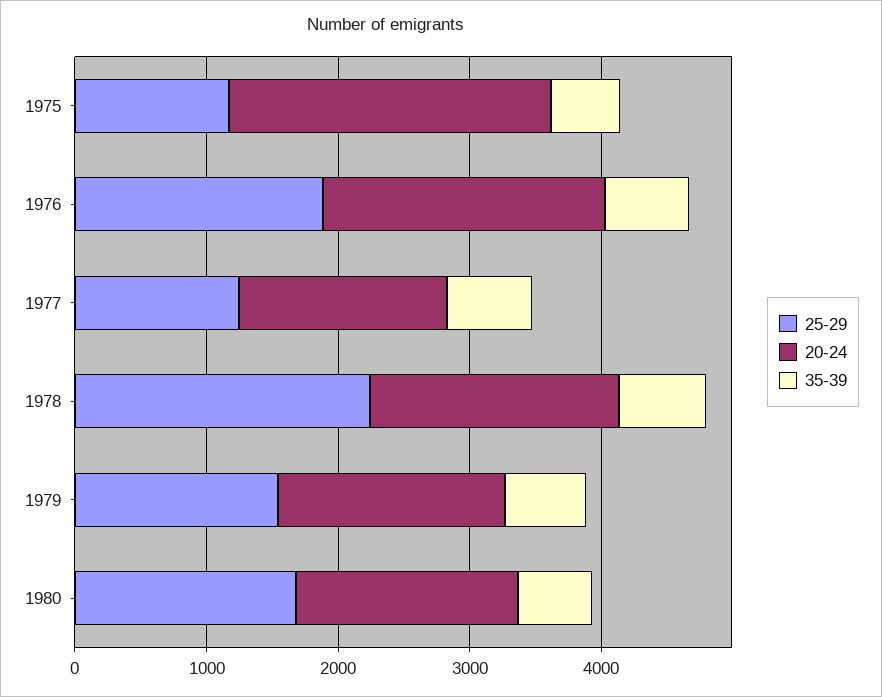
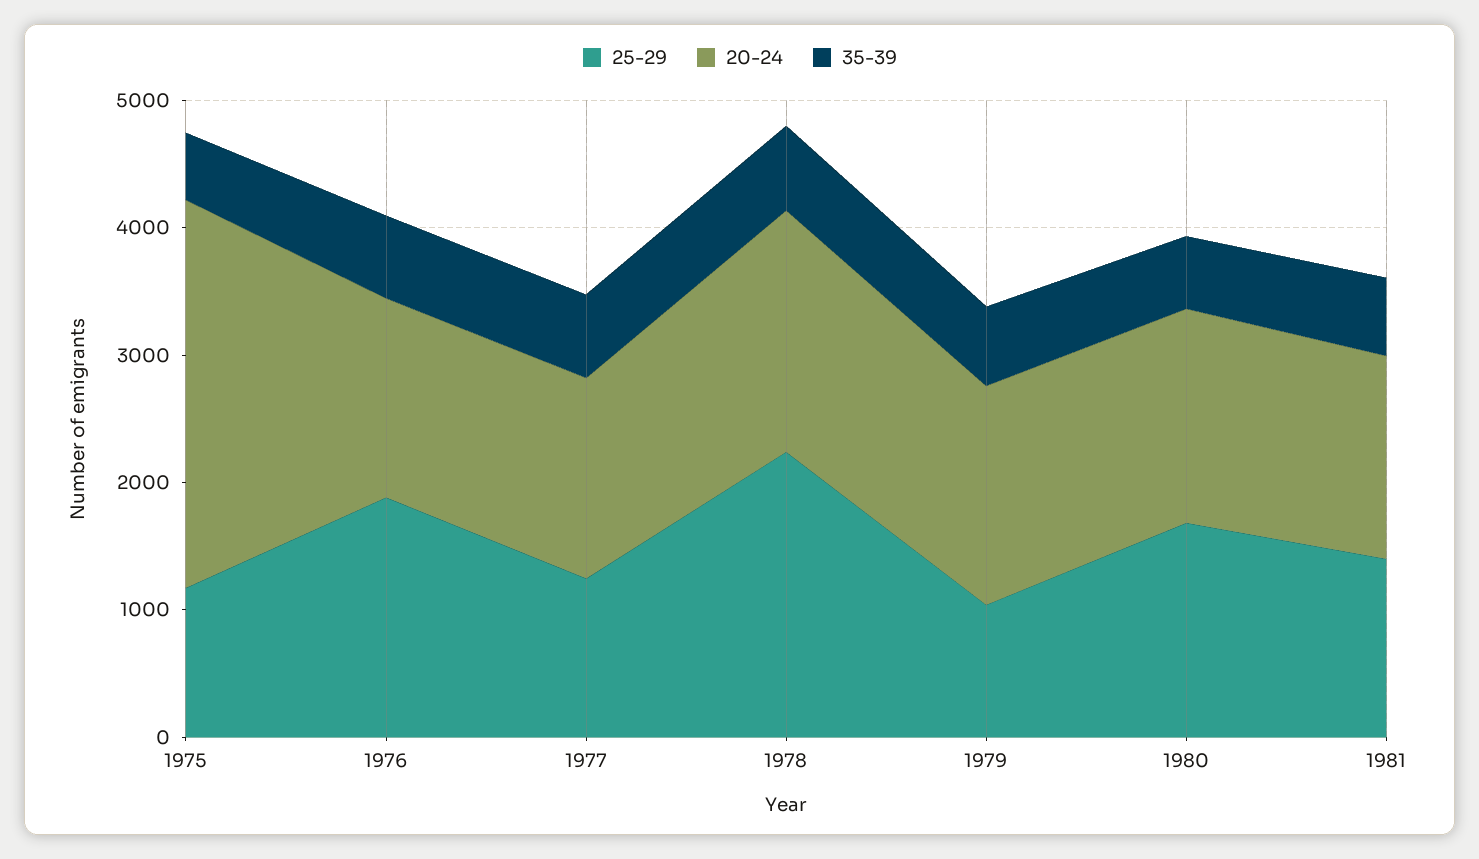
20-24, 1975: 2400 -> 3000
20-24, 1976: 2200 -> 1600
25-29, 1979: 1600 -> 1000
25-29, 1981: none -> 1400
20-24, 1981: none -> 1600
35-39, 1981: none -> 600

